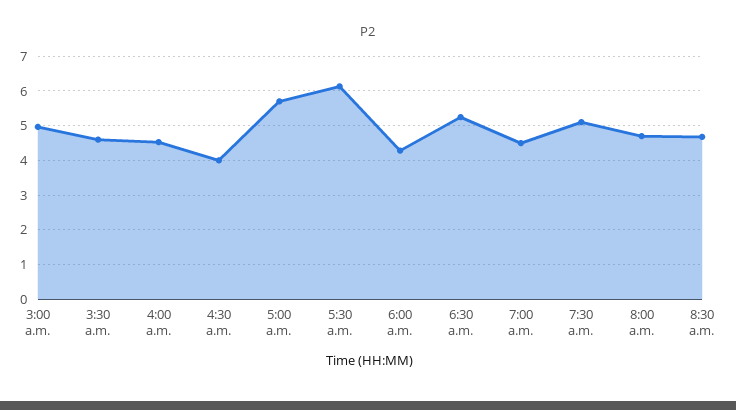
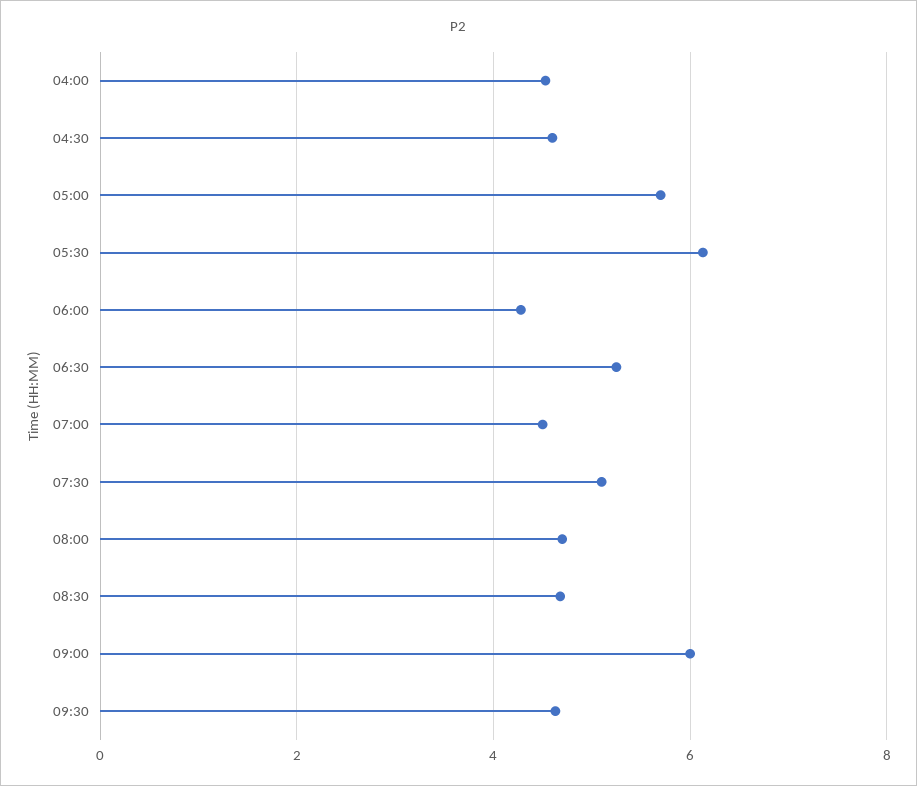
3:00 a.m.: 5 -> none
3:30 a.m.: 4.6 -> none
4:30 a.m.: 4 -> 4.6
09:00: none -> 6
09:30: none -> 4.6

